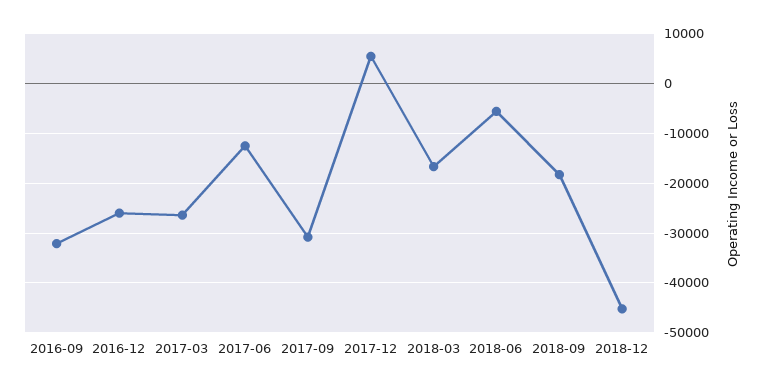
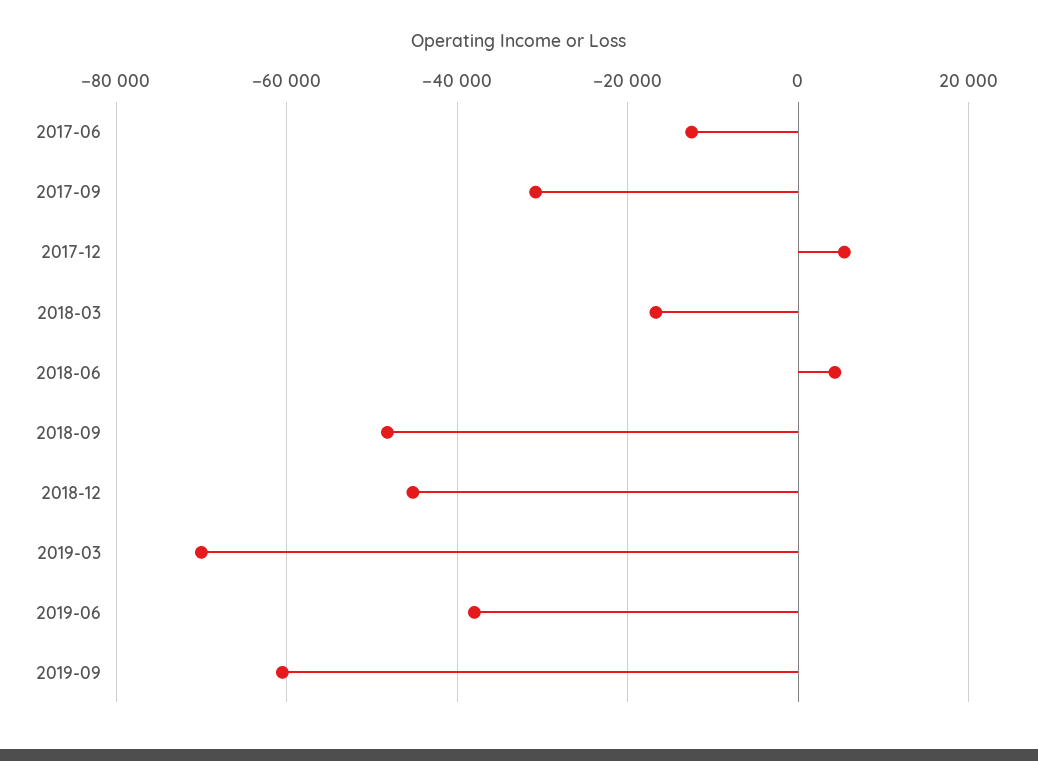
2016-09: -32000 -> none
2016-12: -26000 -> none
2017-03: -26000 -> none
2018-06: -6000 -> 4000
2018-09: -18000 -> -48000
2019-03: none -> -70000
2019-06: none -> -38000
2019-09: none -> -60000

